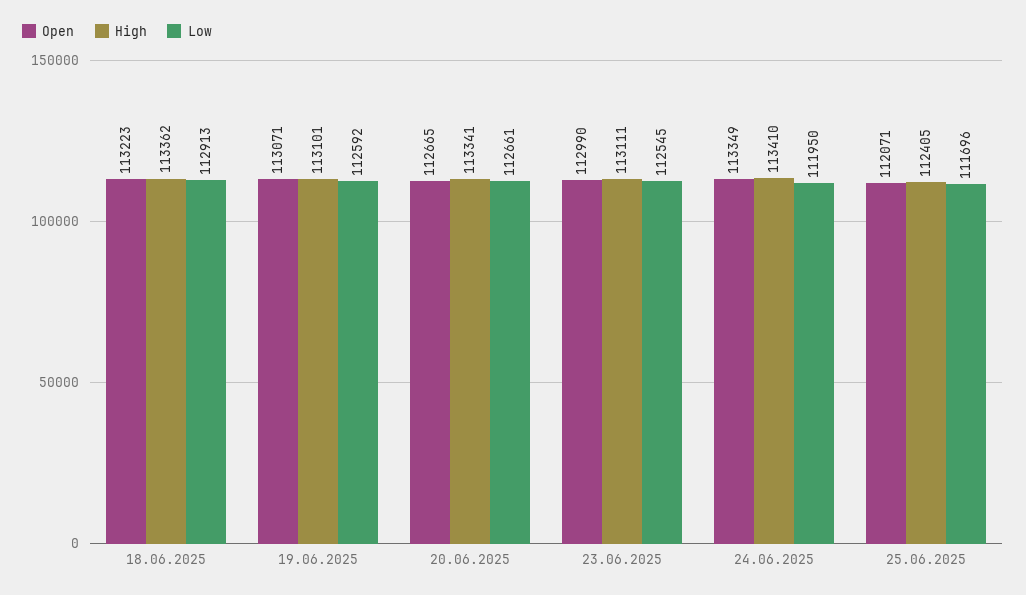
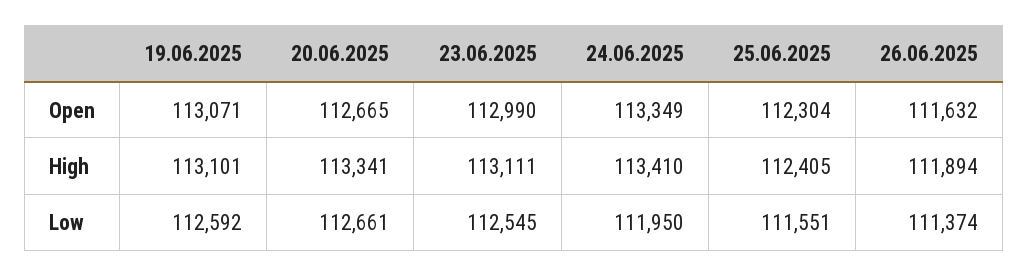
Open, 18.06.2025: 113223 -> none
High, 18.06.2025: 113362 -> none
Low, 18.06.2025: 112913 -> none
Open, 25.06.2025: 112071 -> 112304
Low, 25.06.2025: 111696 -> 111551
Open, 26.06.2025: none -> 111632
High, 26.06.2025: none -> 111894
Low, 26.06.2025: none -> 111374

